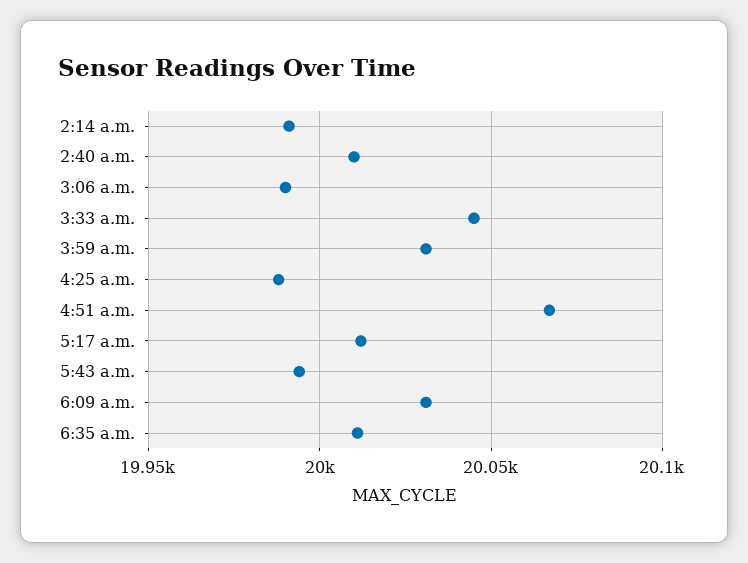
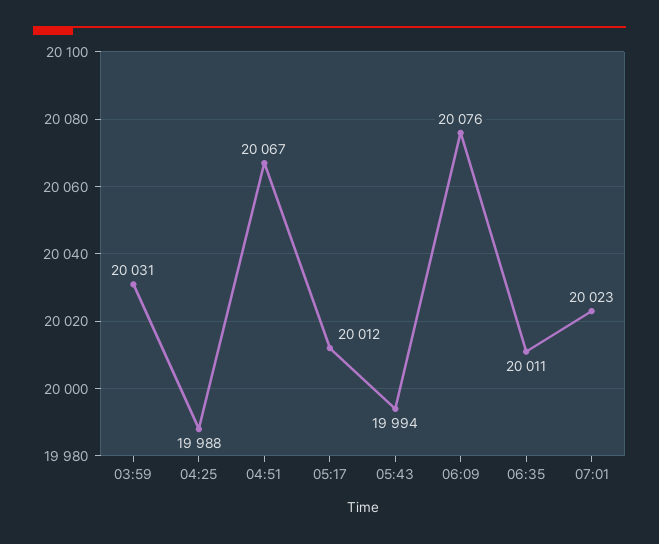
2:14 a.m.: 19990 -> none
2:40 a.m.: 20010 -> none
3:06 a.m.: 19990 -> none
3:33 a.m.: 20045 -> none
6:09 a.m.: 20030 -> 20076
07:01: none -> 20023

